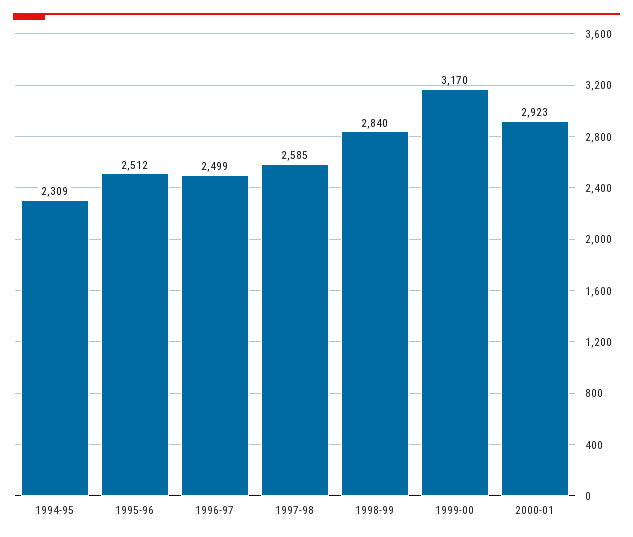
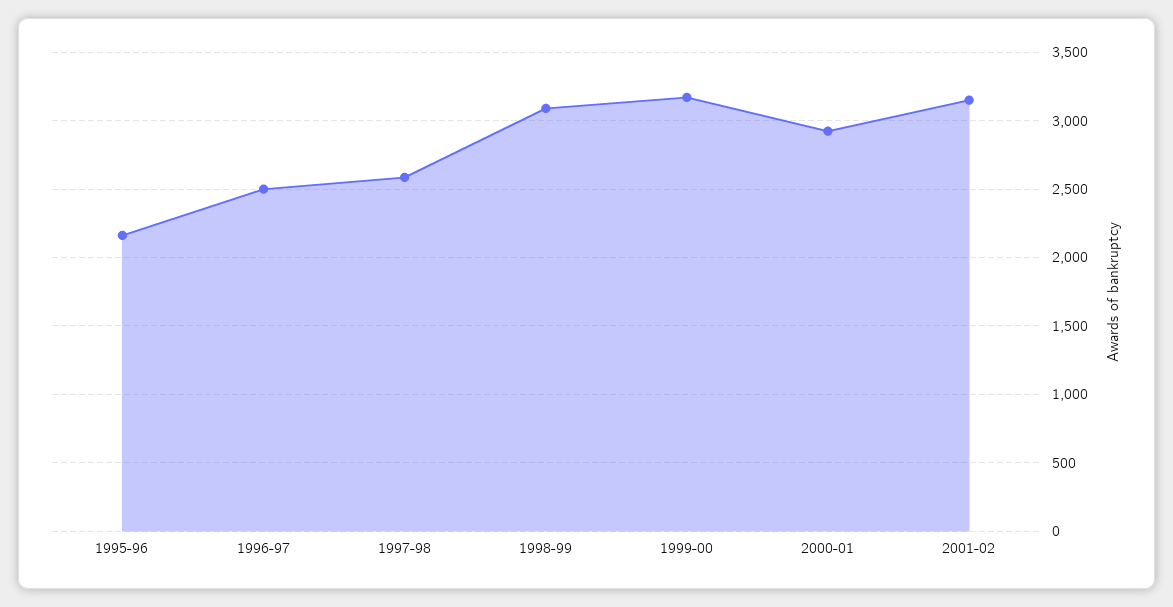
1994-95: 2309 -> none
1995-96: 2512 -> 2150
1998-99: 2840 -> 3100
2001-02: none -> 3150

